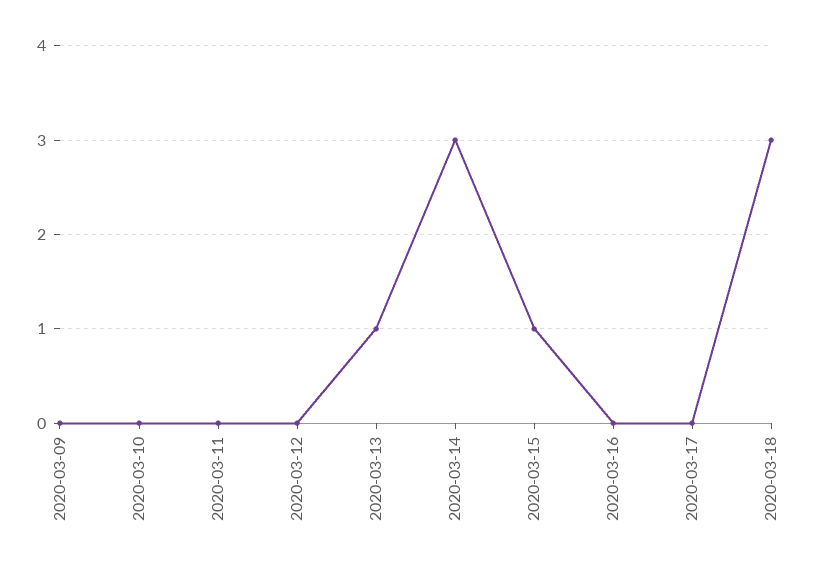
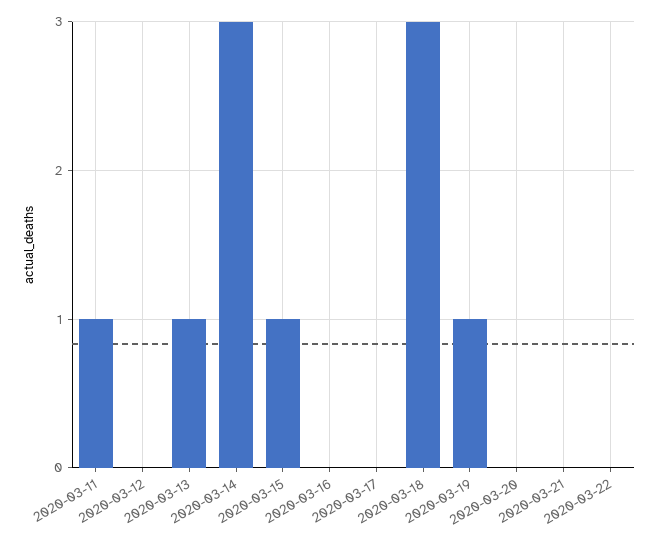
2020-03-09: 0 -> none
2020-03-10: 0 -> none
2020-03-11: 0 -> 1
2020-03-19: none -> 1
2020-03-20: none -> 0
2020-03-21: none -> 0
2020-03-22: none -> 0

